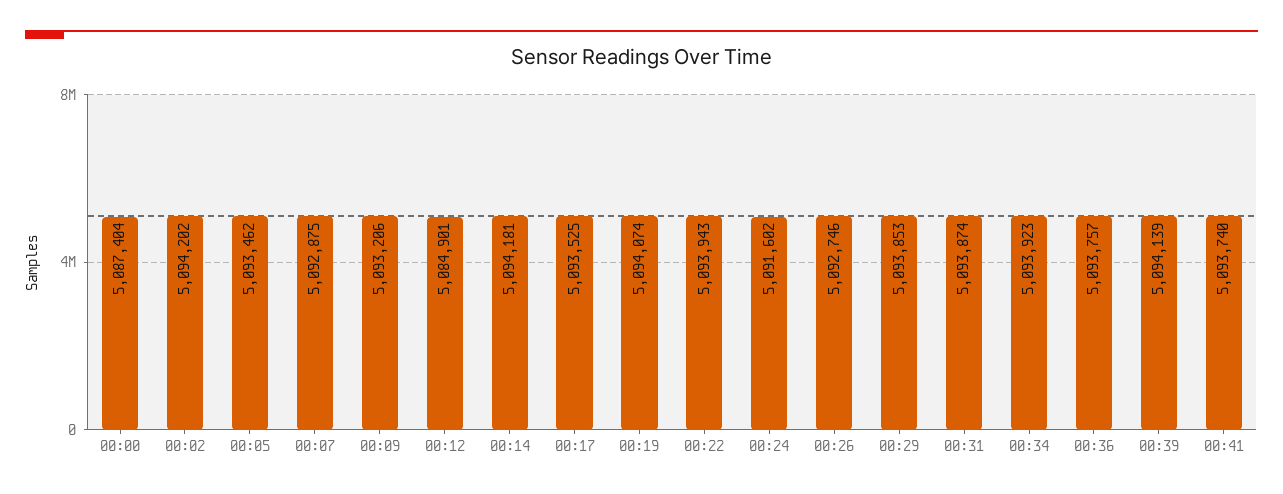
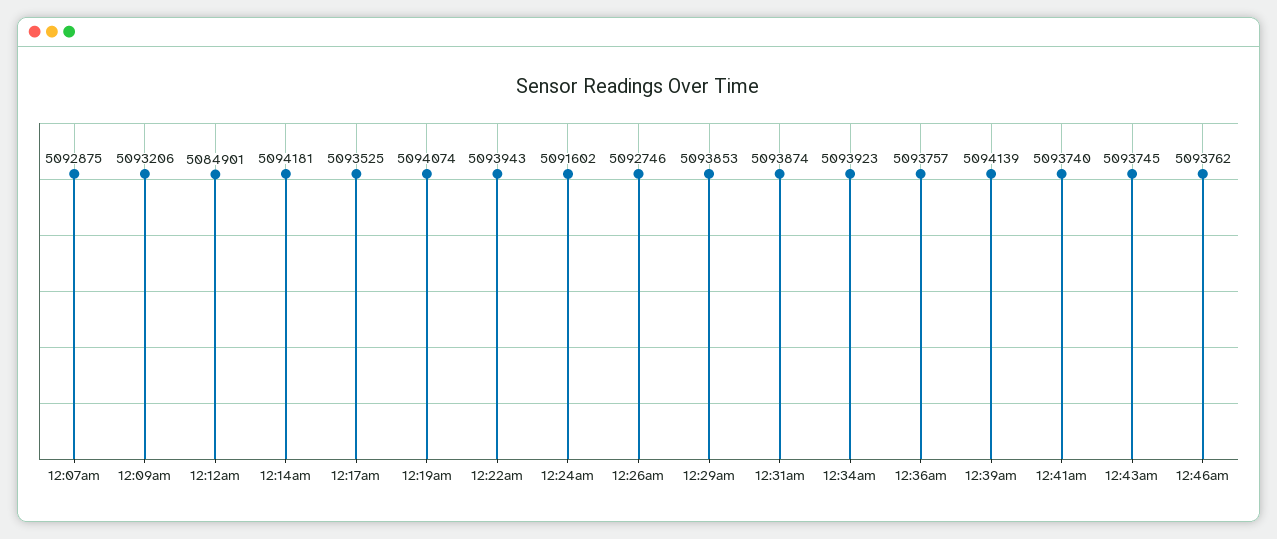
00:00: 5087404 -> none
00:02: 5094202 -> none
00:05: 5093462 -> none
12:43am: none -> 5093745
12:46am: none -> 5093762

